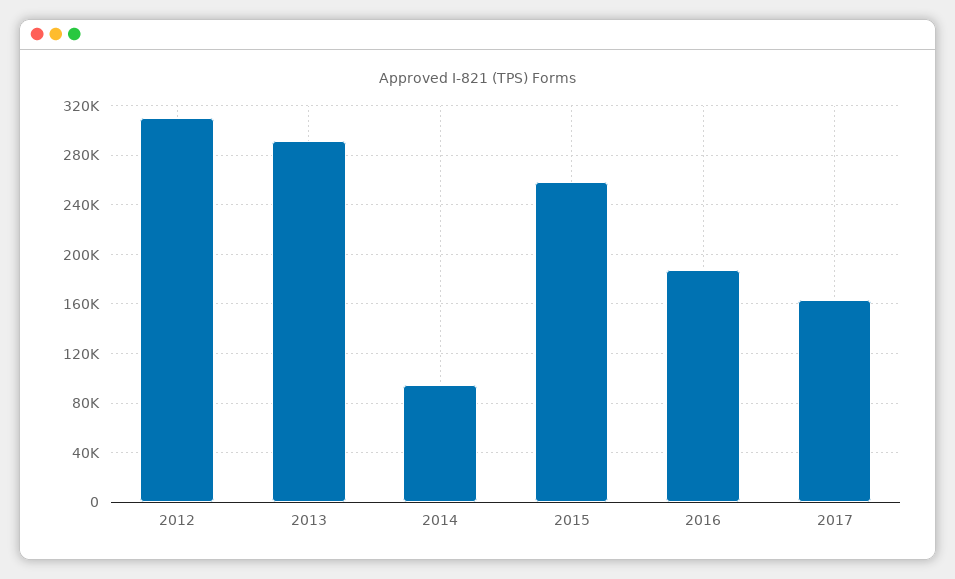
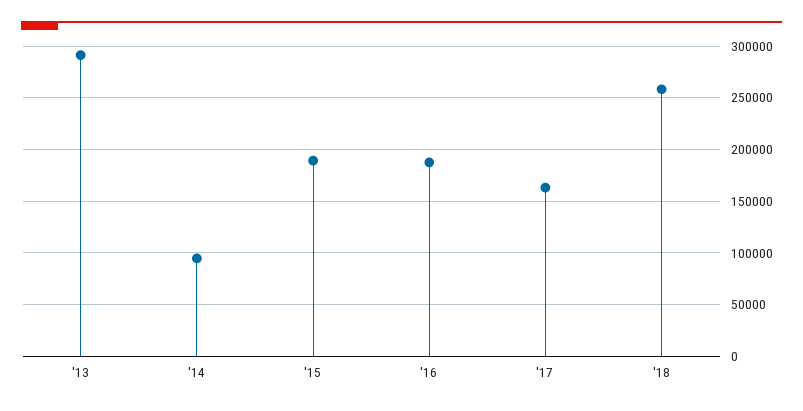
2012: 310000 -> none
2015: 260000 -> 190000
'18: none -> 260000

